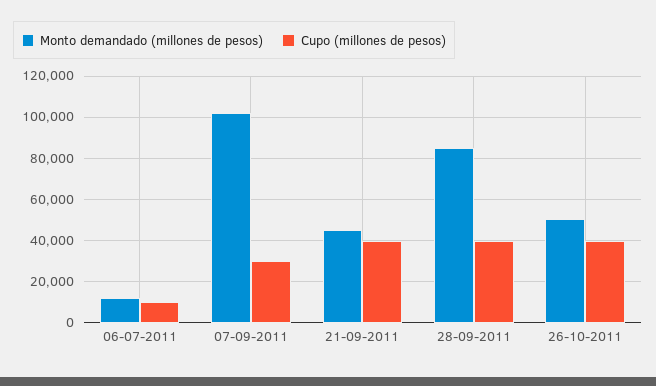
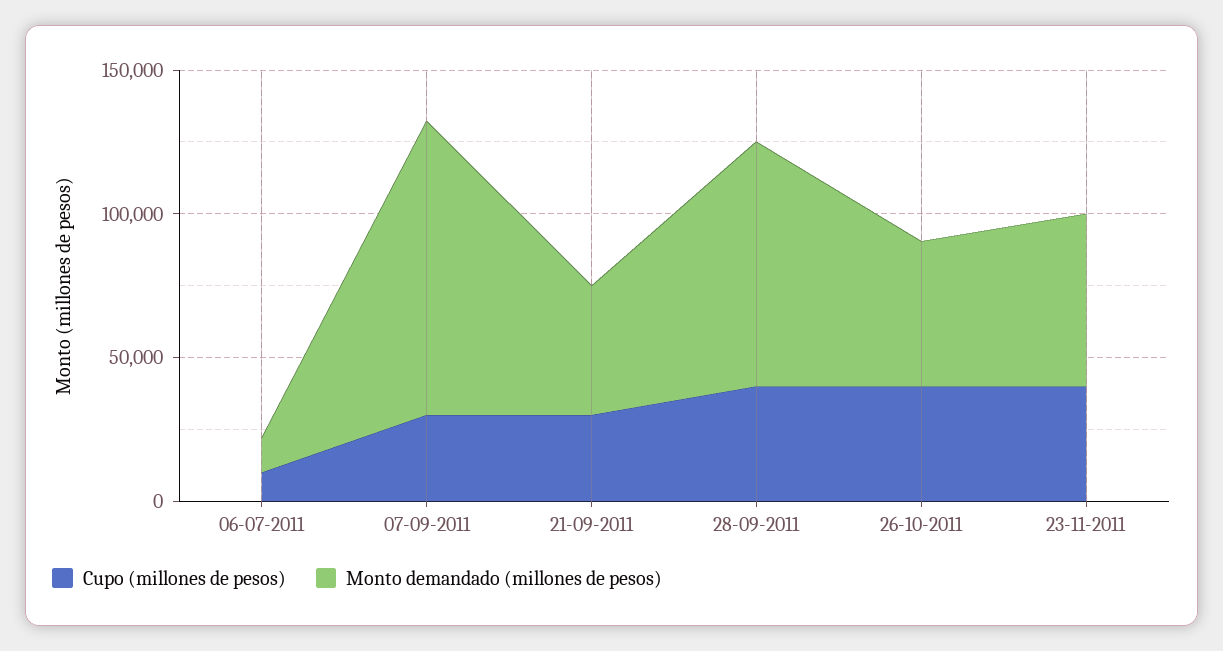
Cupo (millones de pesos), 21-09-2011: 40000 -> 30000
Cupo (millones de pesos), 23-11-2011: none -> 40000
Monto demandado (millones de pesos), 23-11-2011: none -> 60000

